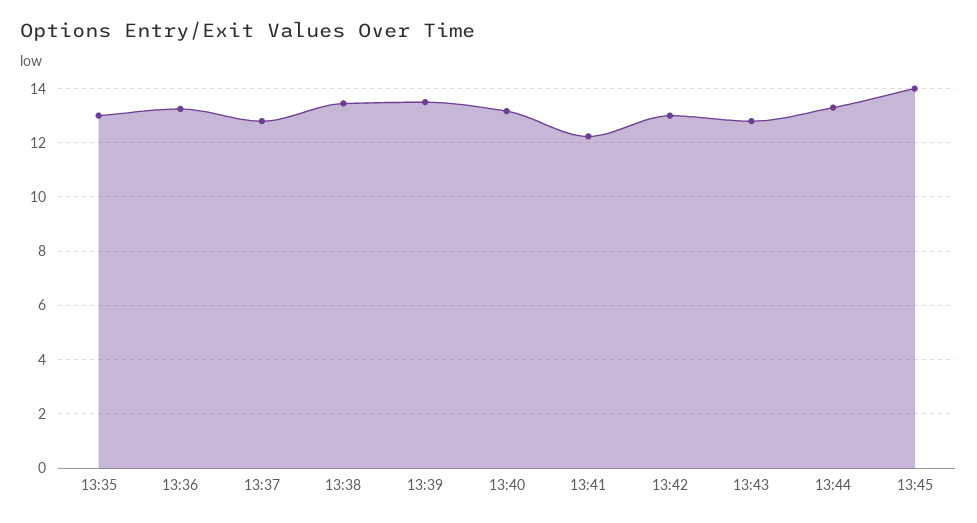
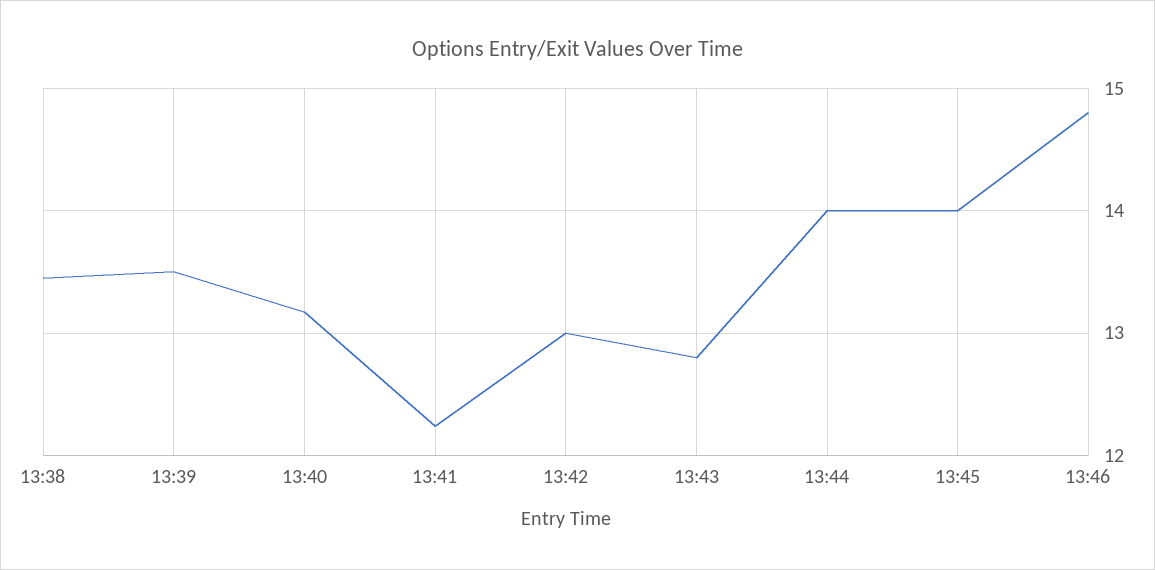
13:35: 13 -> none
13:36: 13.25 -> none
13:37: 12.75 -> none
13:44: 13.25 -> 14
13:46: none -> 14.8

